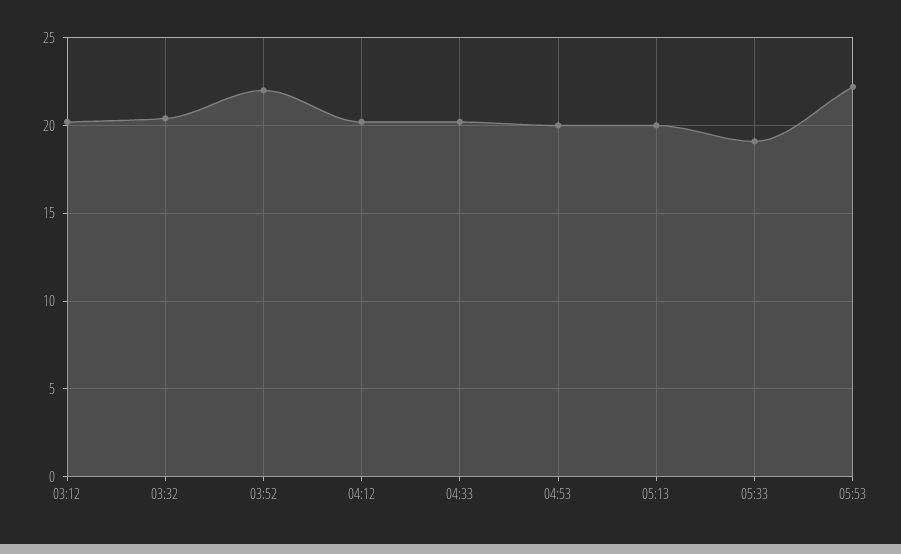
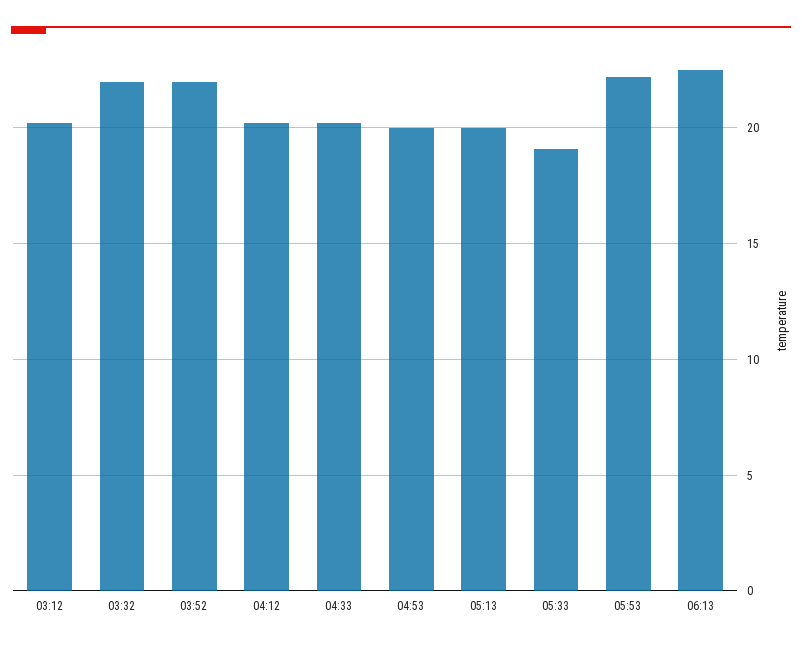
03:32: 20.5 -> 22
06:13: none -> 22.5

